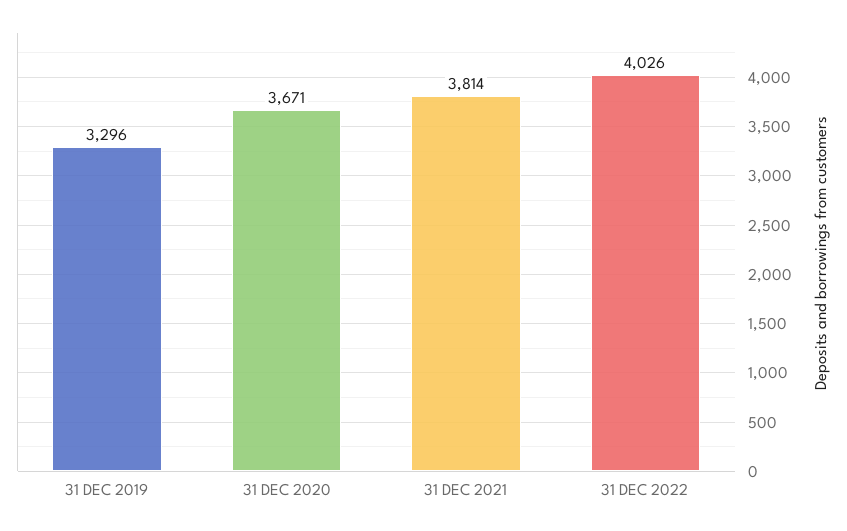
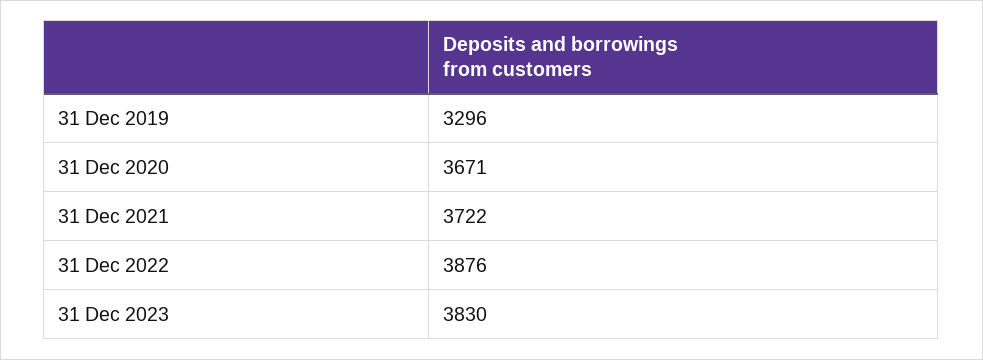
31 DEC 2021: 3814 -> 3722
31 DEC 2022: 4026 -> 3876
31 Dec 2023: none -> 3830

